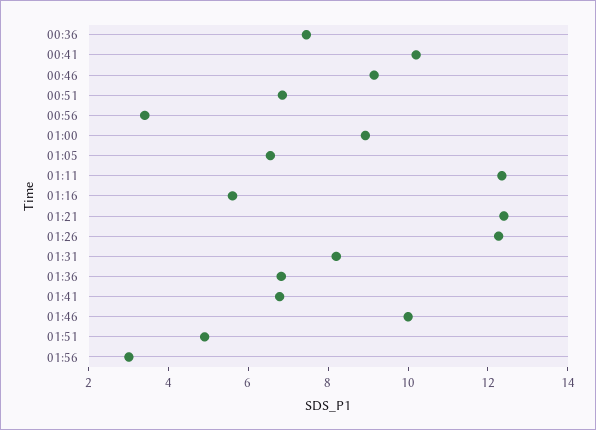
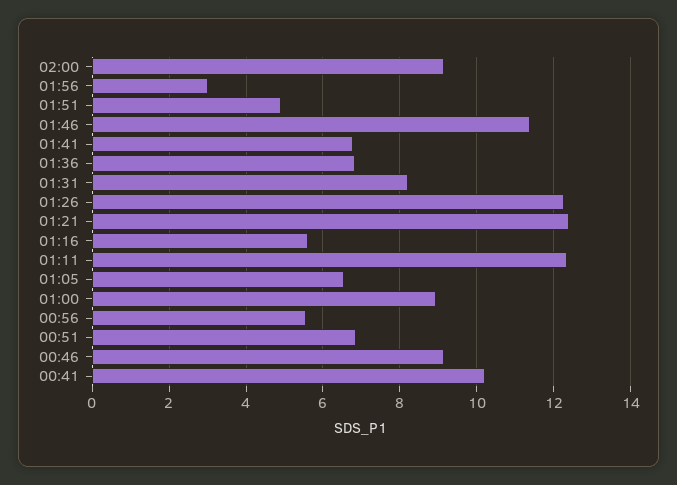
00:36: 7.5 -> none
00:56: 3.5 -> 5.6
01:46: 10 -> 11.4
02:00: none -> 9.2

